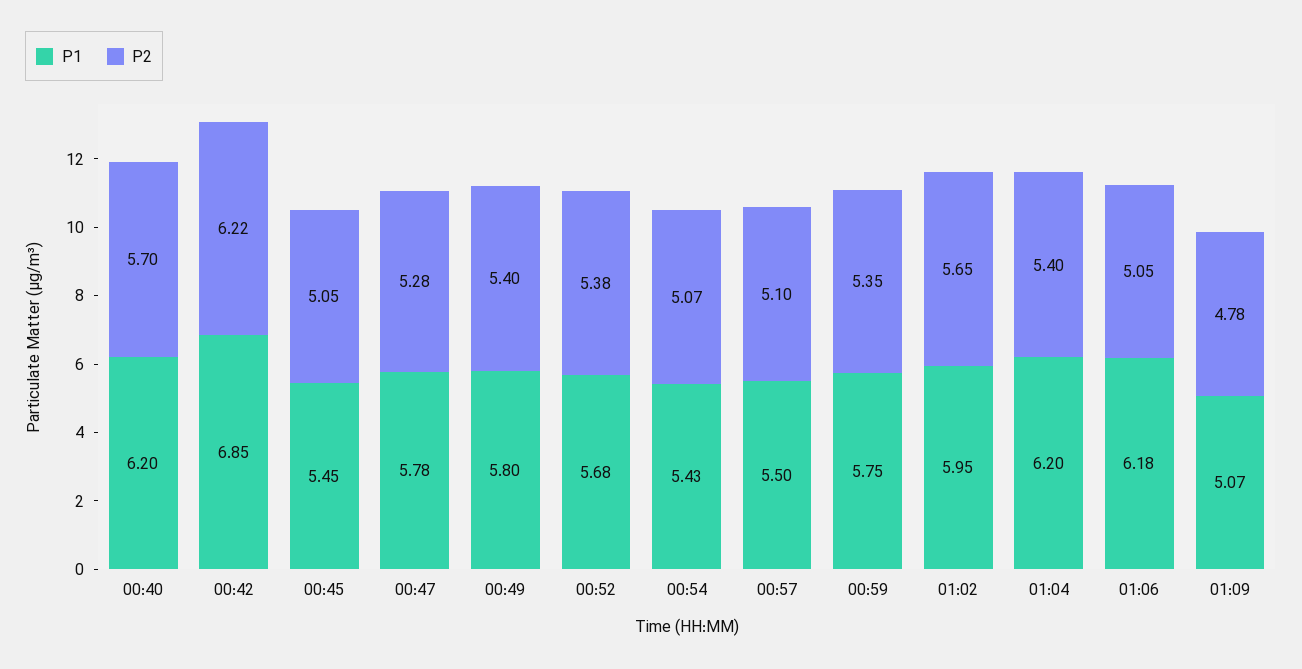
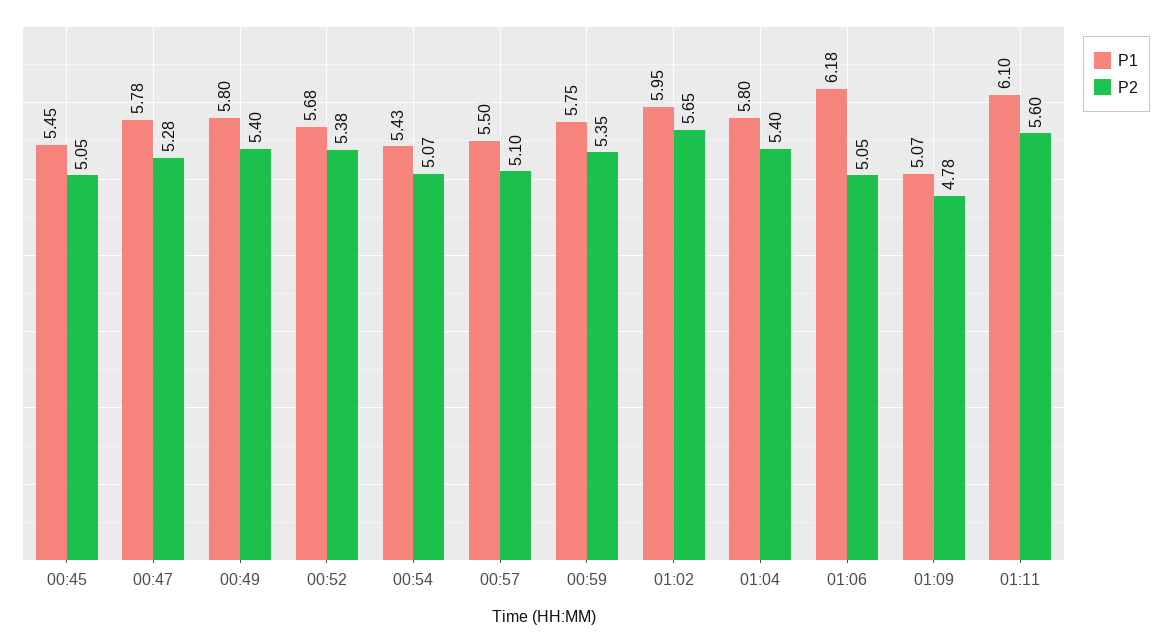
P1, 00:40: 6.2 -> none
P2, 00:40: 5.7 -> none
P1, 00:42: 6.85 -> none
P2, 00:42: 6.22 -> none
P1, 01:04: 6.2 -> 5.8
P1, 01:11: none -> 6.1
P2, 01:11: none -> 5.6

